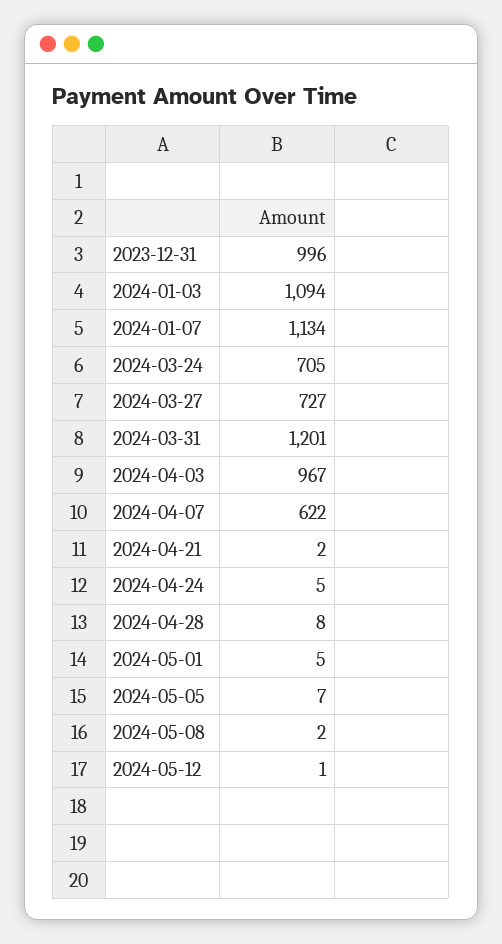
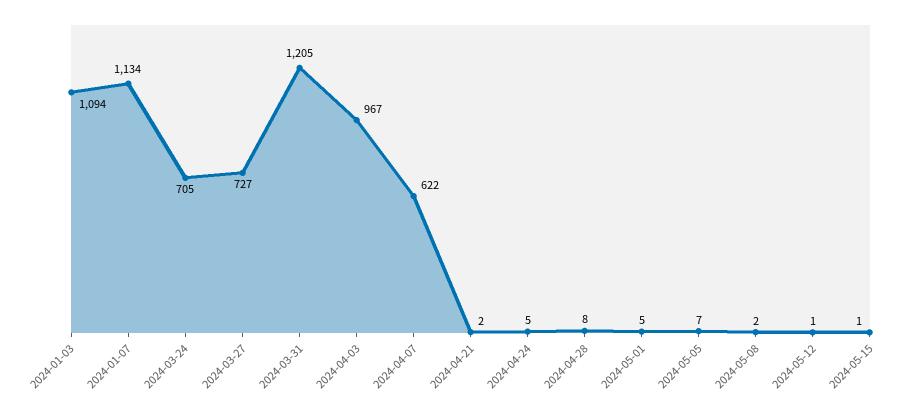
2023-12-31: 996 -> none
2024-03-31: 1201 -> 1205
2024-05-15: none -> 1

